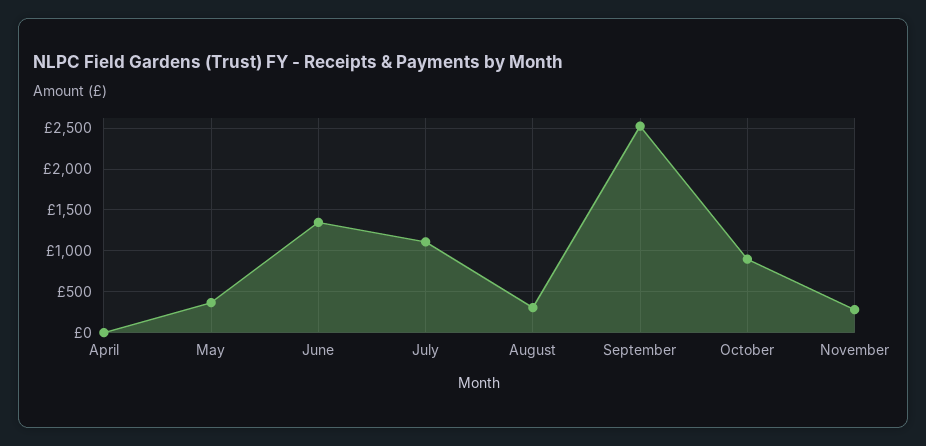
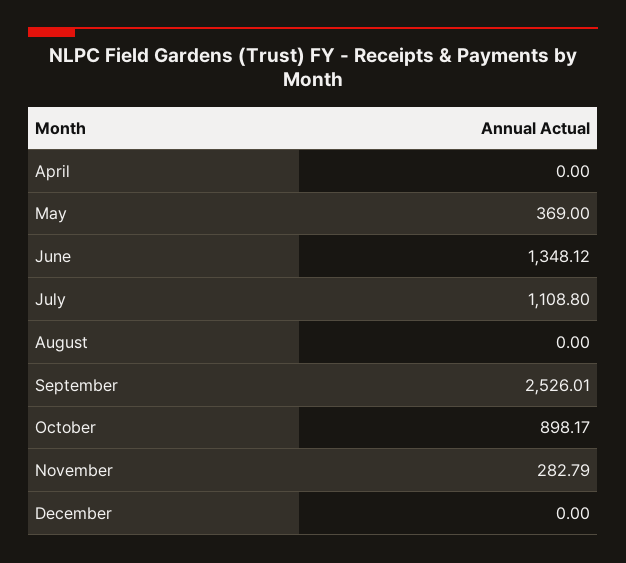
August: 300 -> 0
December: none -> 0

